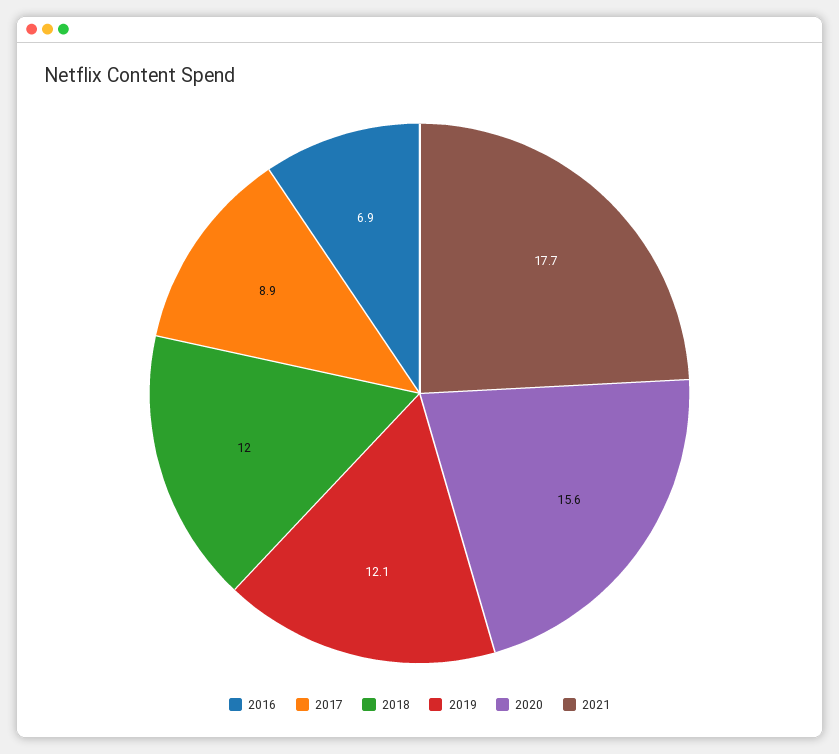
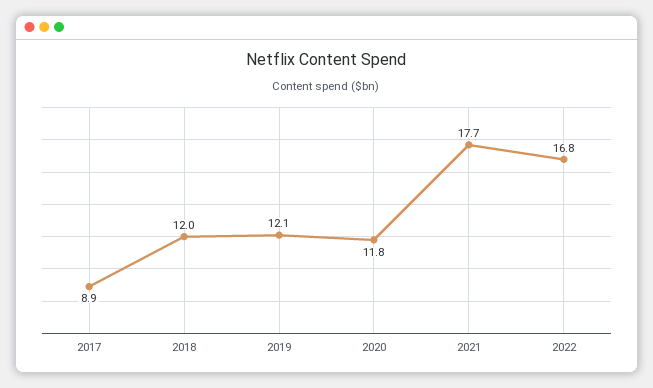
2016: 6.9 -> none
2020: 15.6 -> 11.8
2022: none -> 16.8

